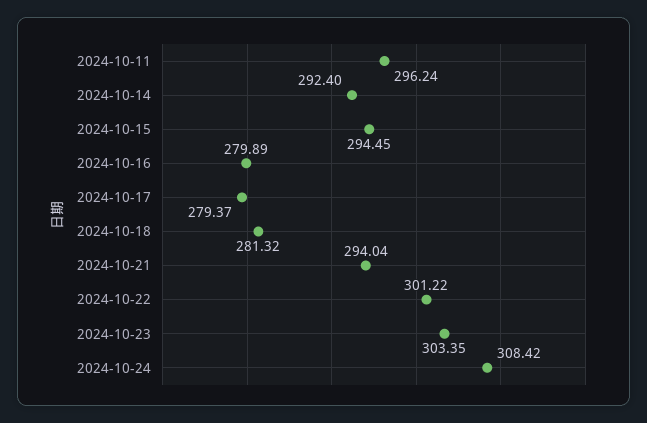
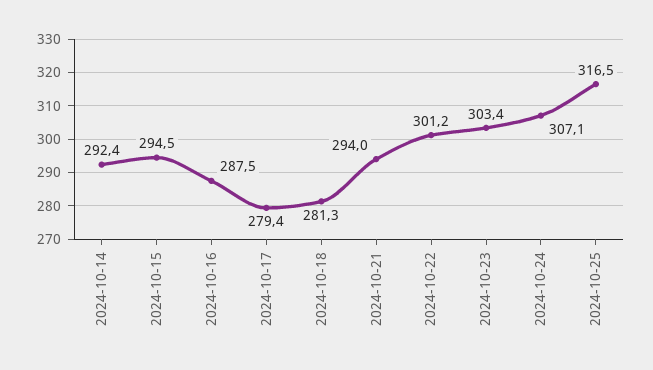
2024-10-11: 296.24 -> none
2024-10-16: 279.89 -> 287.5
2024-10-24: 308.42 -> 307.1
2024-10-25: none -> 316.5

